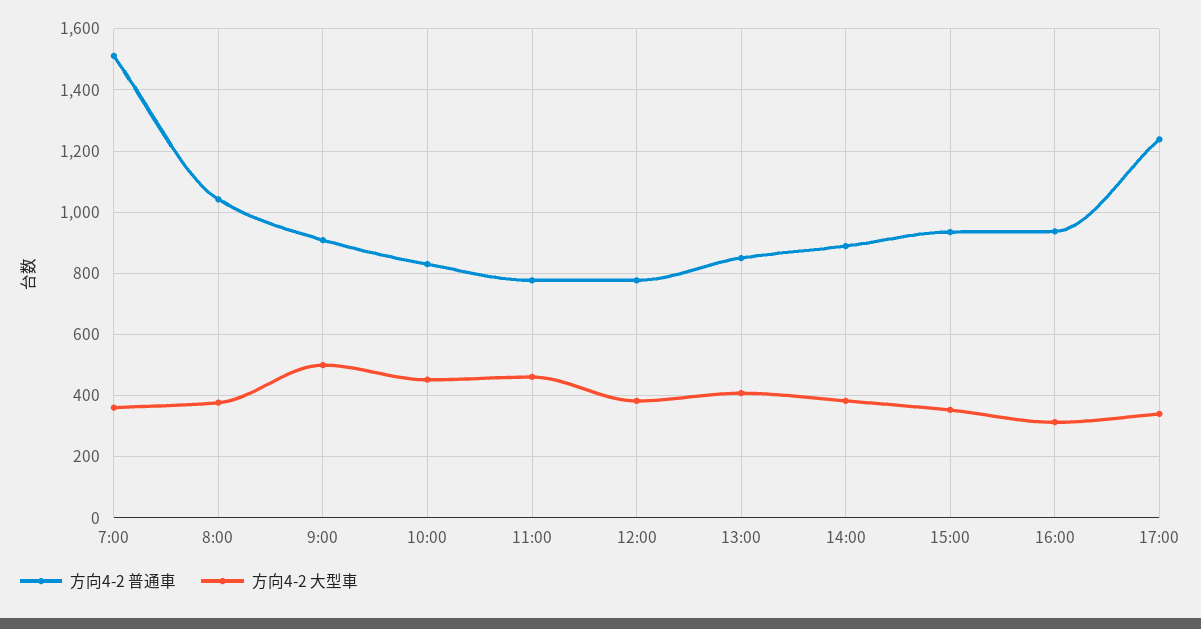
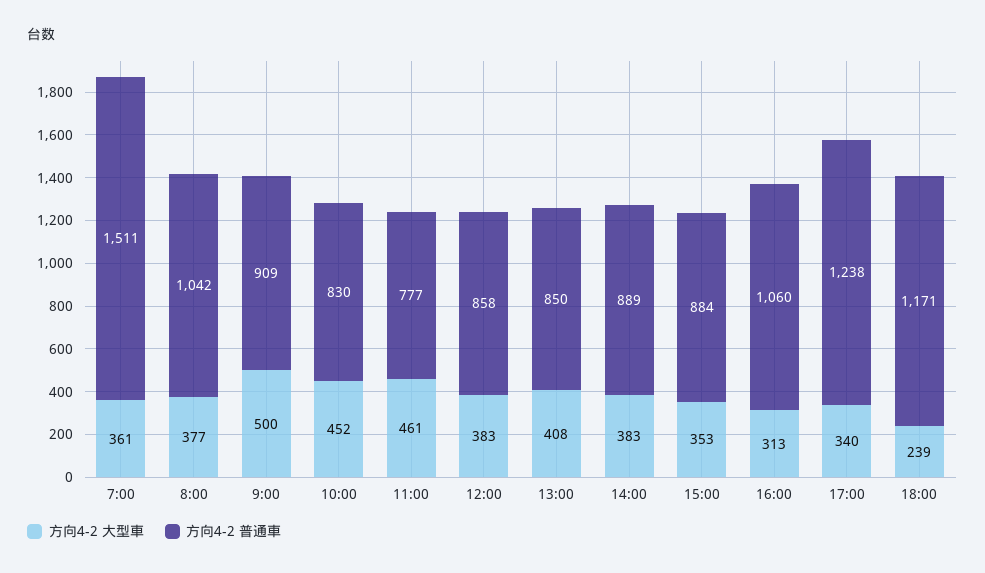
方向4-2 普通車, 12:00: 780 -> 858
方向4-2 普通車, 15:00: 940 -> 884
方向4-2 普通車, 16:00: 940 -> 1060
方向4-2 大型車, 18:00: none -> 239
方向4-2 普通車, 18:00: none -> 1171

